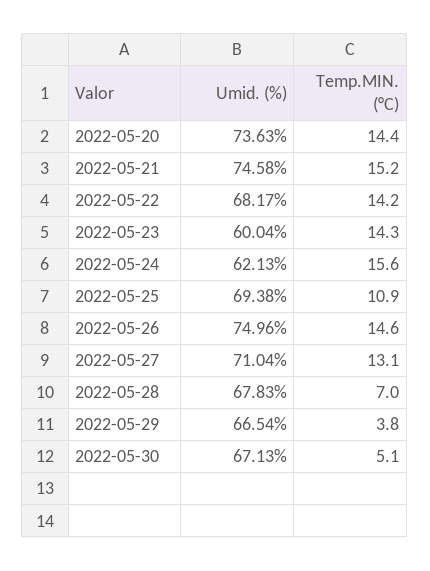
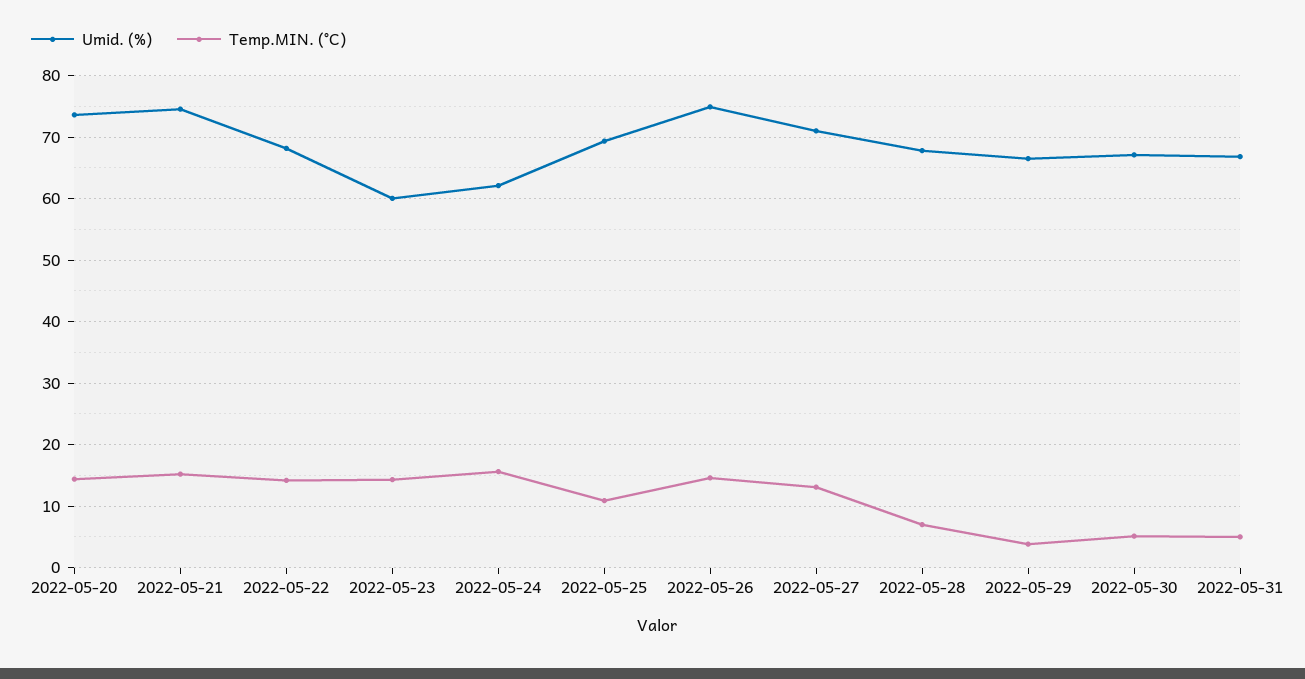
Umid. (%), 2022-05-31: none -> 67
Temp.MIN. (°C), 2022-05-31: none -> 5

